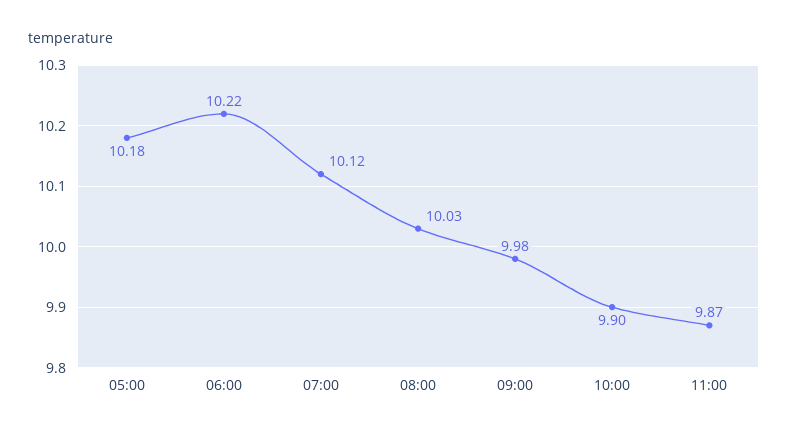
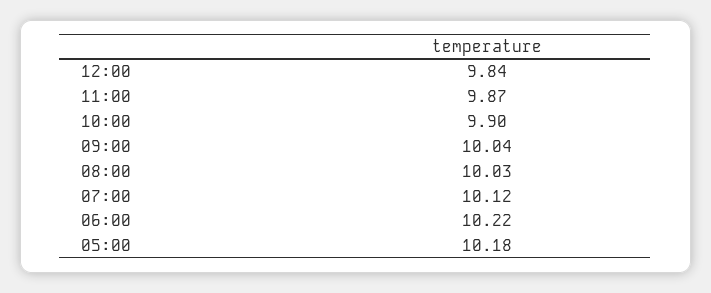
09:00: 9.98 -> 10.04
12:00: none -> 9.84

